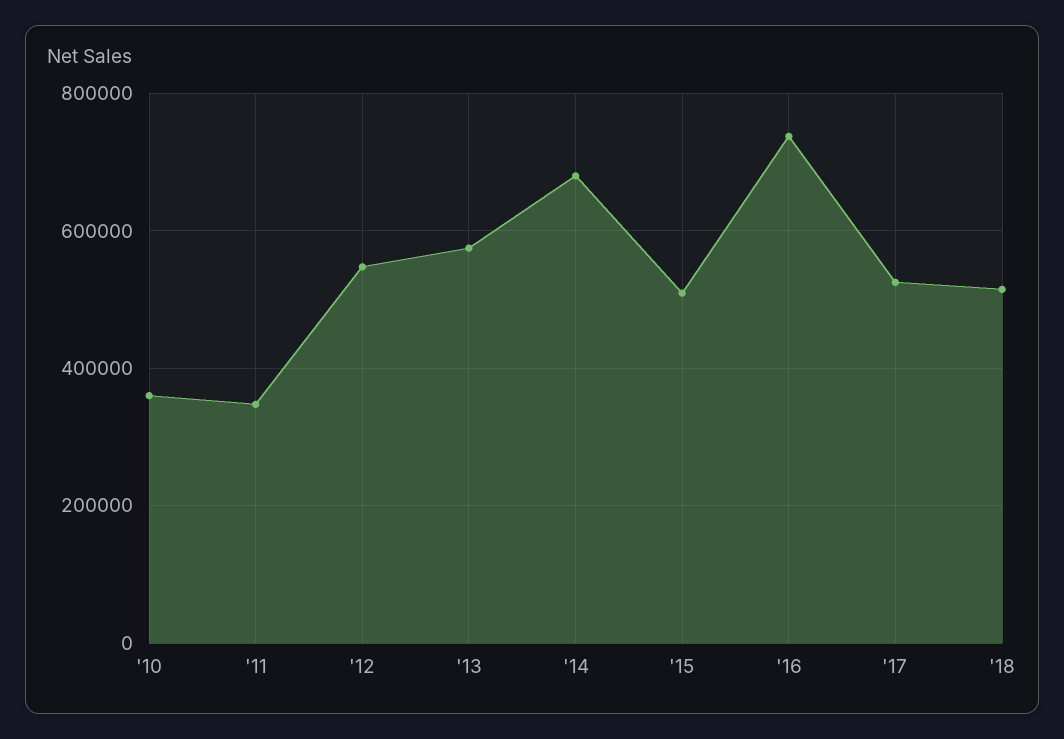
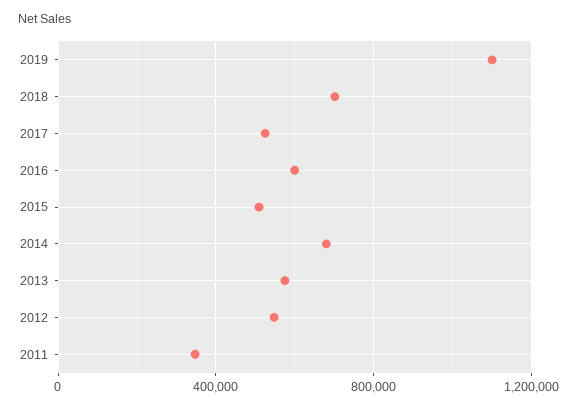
'10: 360000 -> none
'16: 740000 -> 600000
'18: 520000 -> 700000
2019: none -> 1100000

